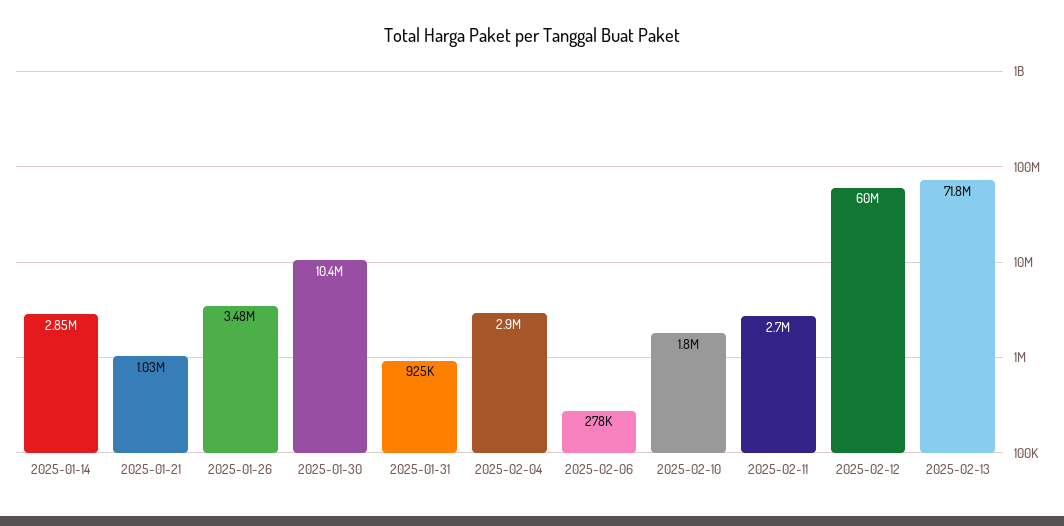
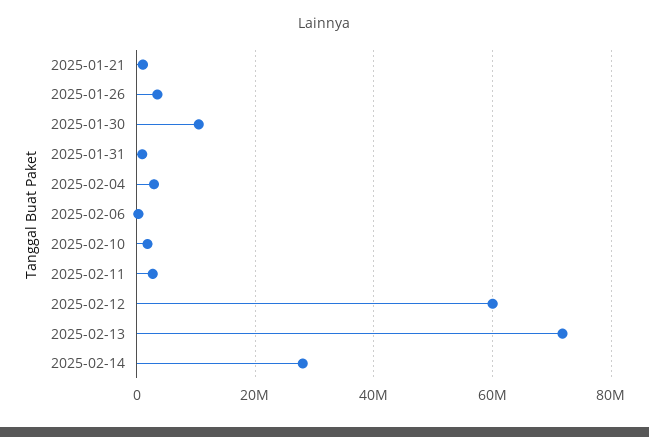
2025-01-14: 2850000 -> none
2025-02-14: none -> 28000000

